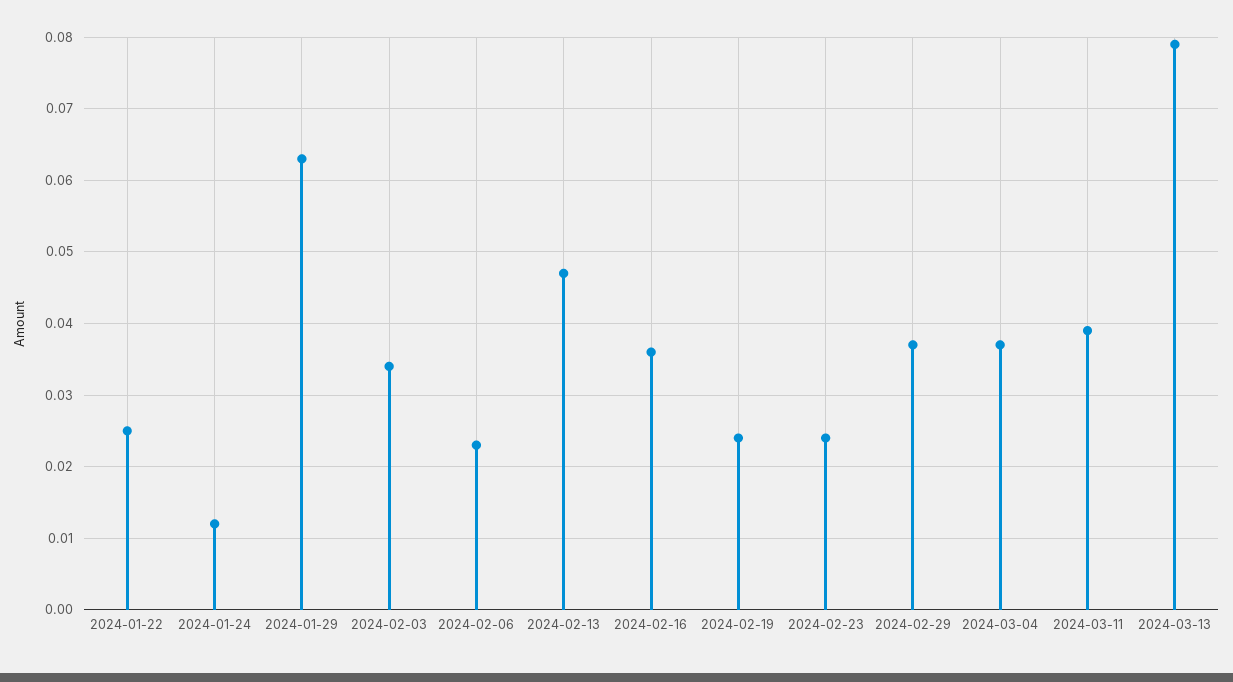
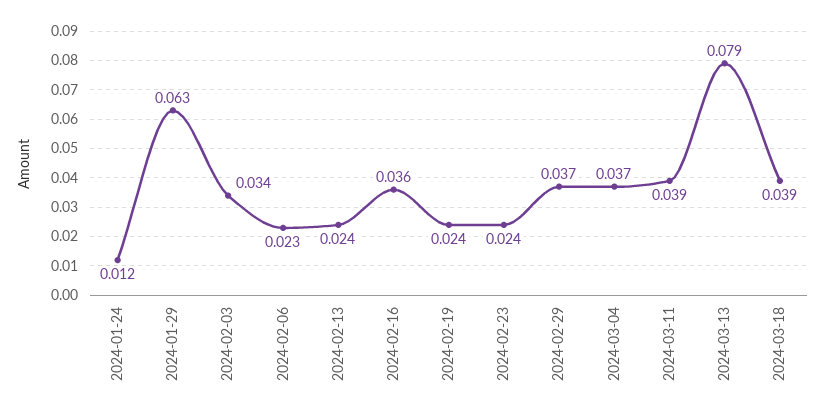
2024-01-22: 0.025 -> none
2024-02-13: 0.047 -> 0.024
2024-03-18: none -> 0.039

